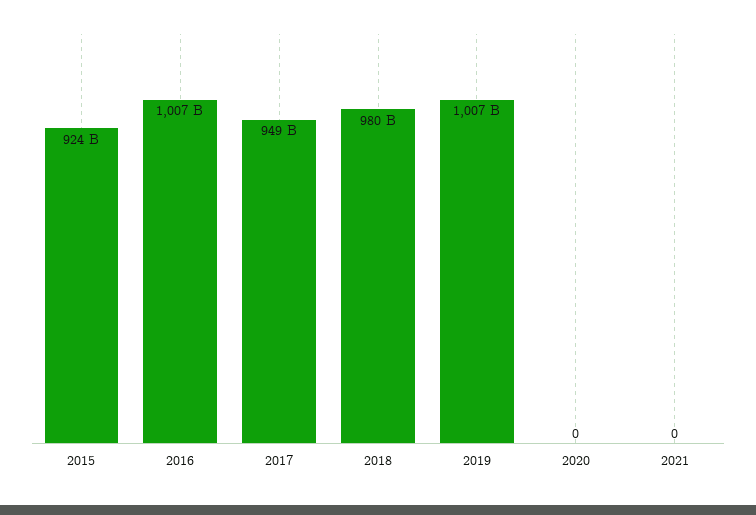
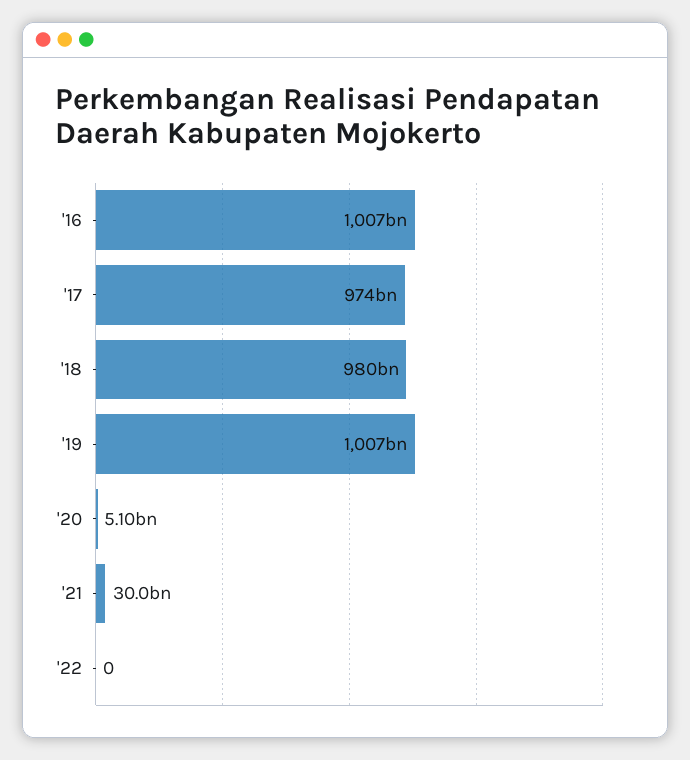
2015: 924000000000 -> none
2017: 949000000000 -> 974000000000
2020: 0 -> 5100000000
2021: 0 -> 30000000000
'22: none -> 0

